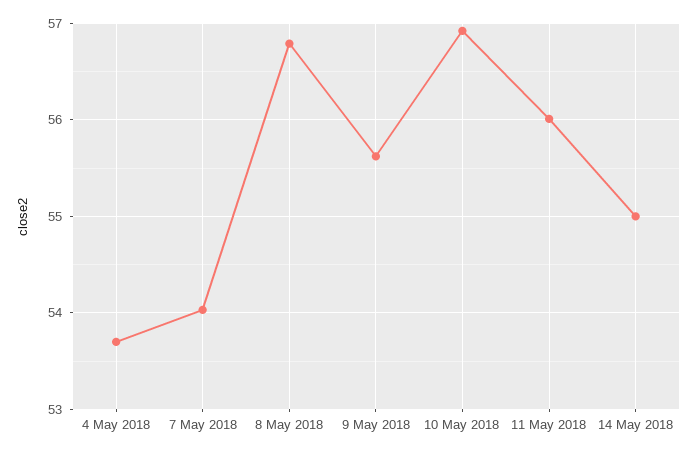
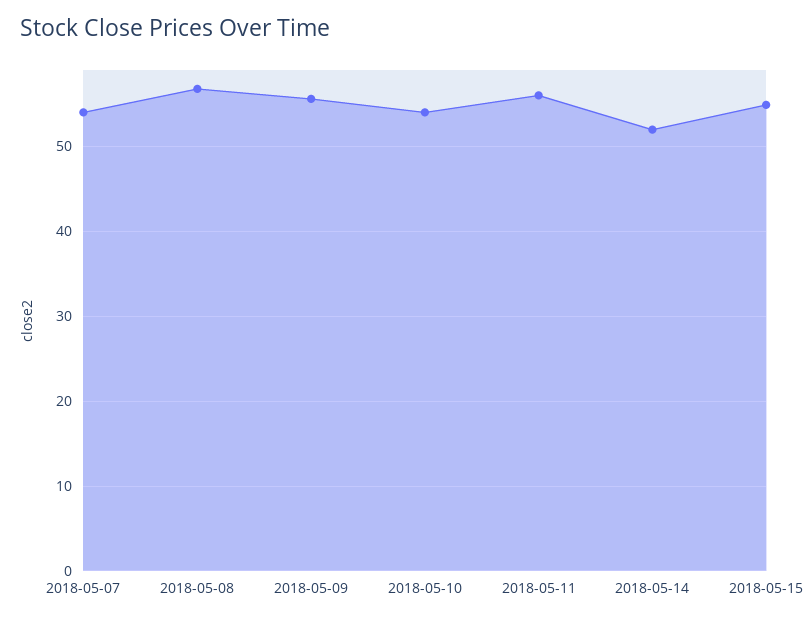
4 May 2018: 53.7 -> none
10 May 2018: 56.9 -> 54
14 May 2018: 55 -> 52
2018-05-15: none -> 55

